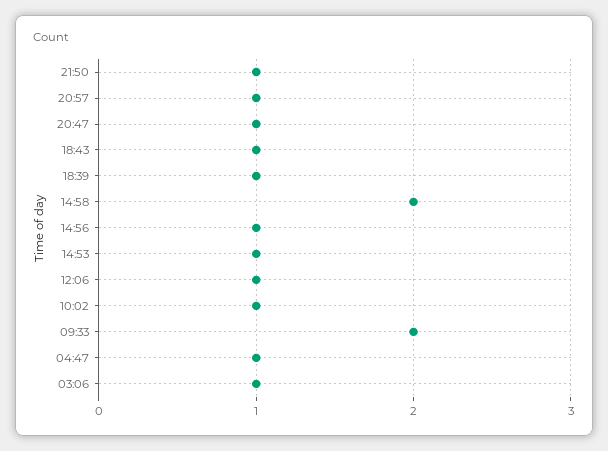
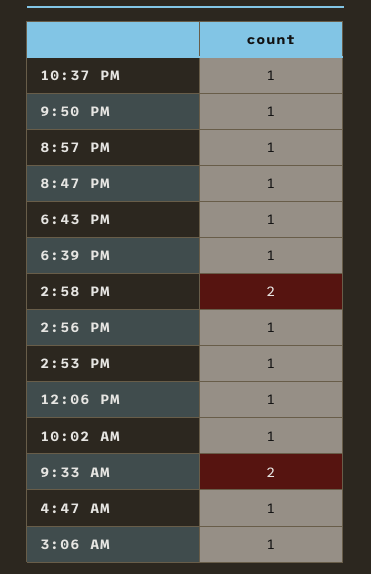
10:37 PM: none -> 1

